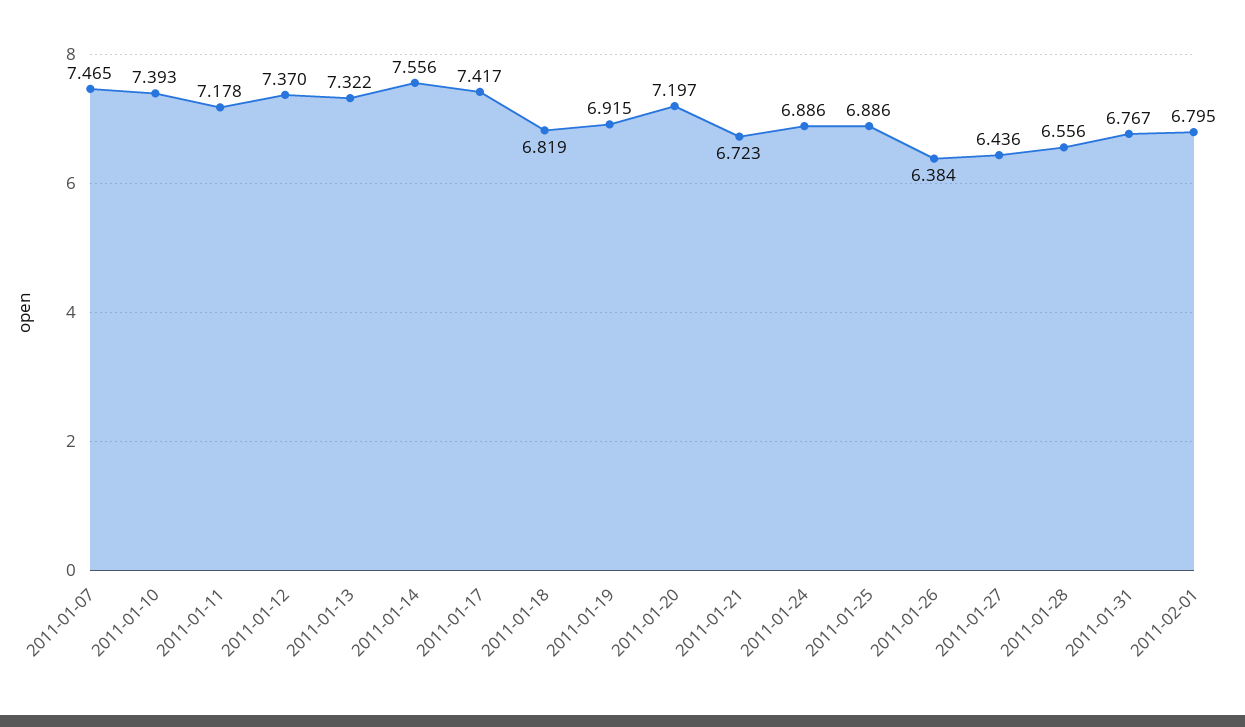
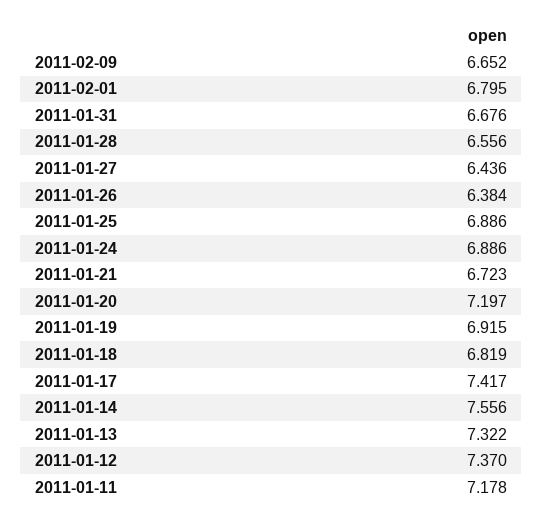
2011-01-07: 7.465 -> none
2011-01-10: 7.393 -> none
2011-01-31: 6.767 -> 6.676
2011-02-09: none -> 6.652

